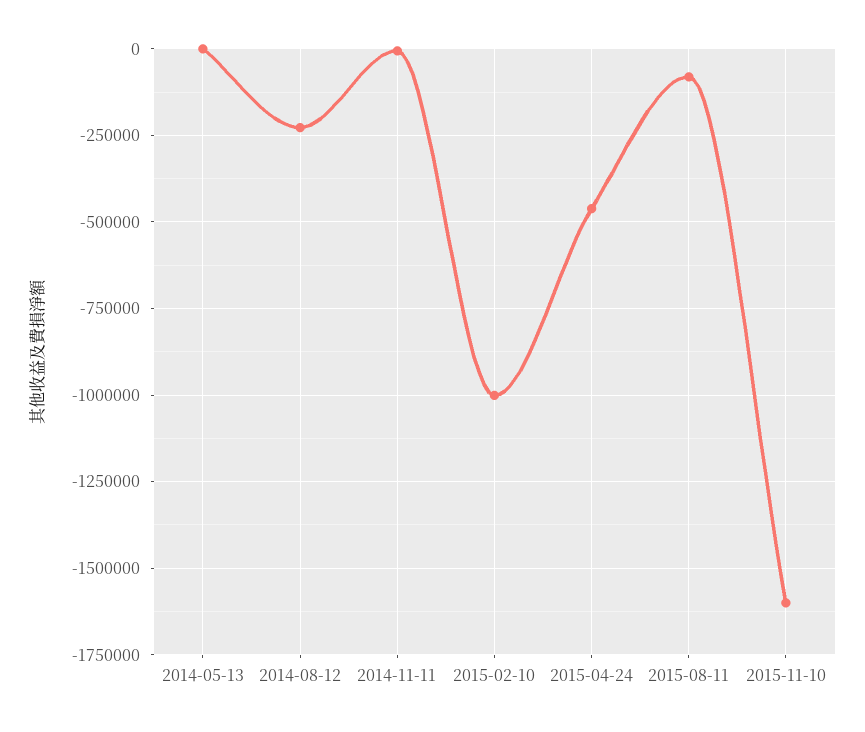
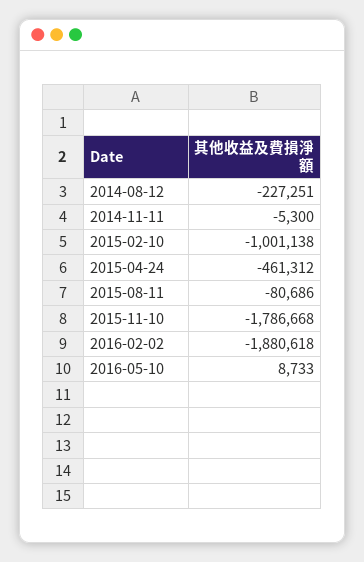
2014-05-13: 0 -> none
2015-11-10: -1600000 -> -1786668
2016-02-02: none -> -1880618
2016-05-10: none -> 8733

